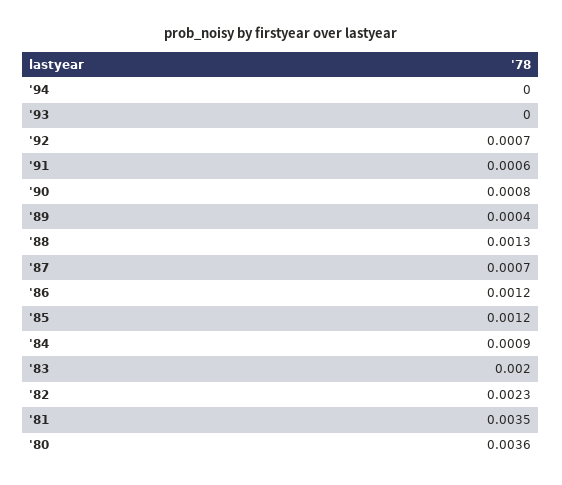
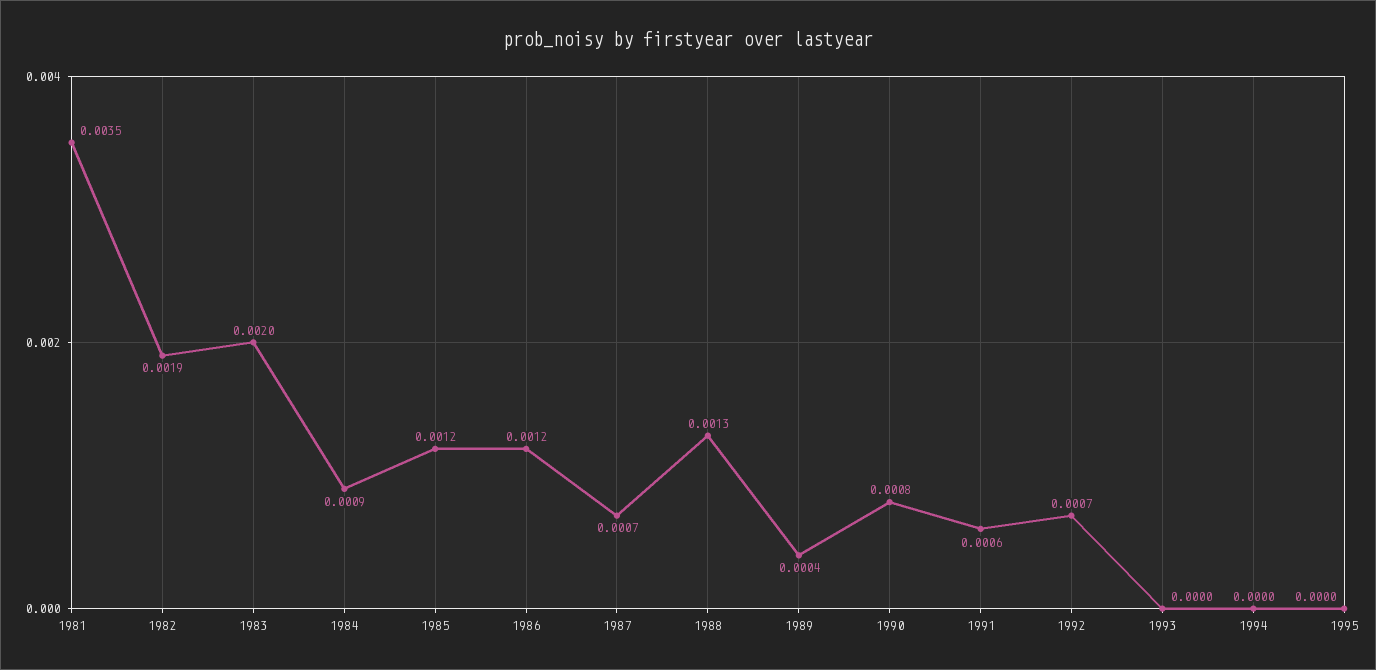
'82: 0.0023 -> 0.0019
'80: 0.0036 -> none
1995: none -> 0

